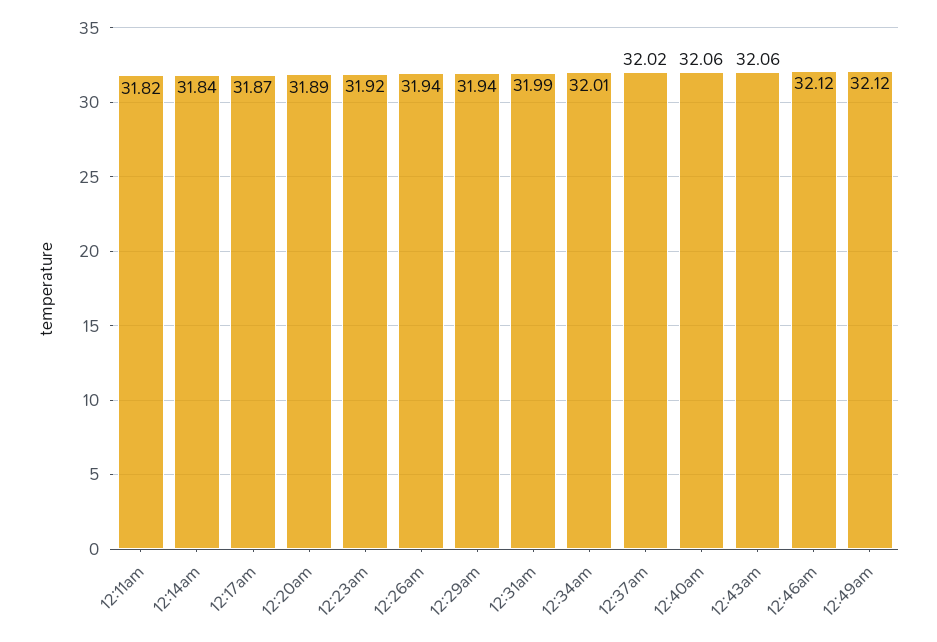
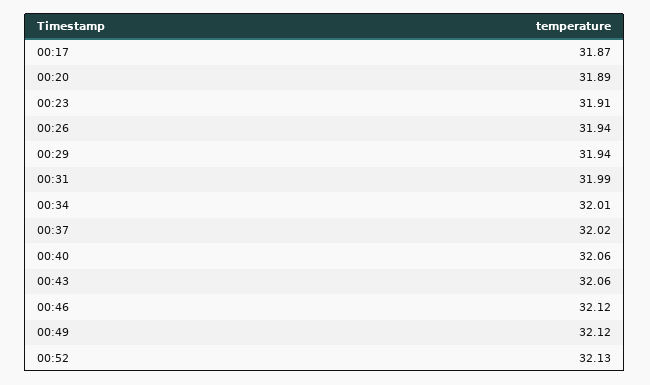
12:11am: 31.82 -> none
12:14am: 31.84 -> none
12:23am: 31.92 -> 31.91
00:52: none -> 32.13

